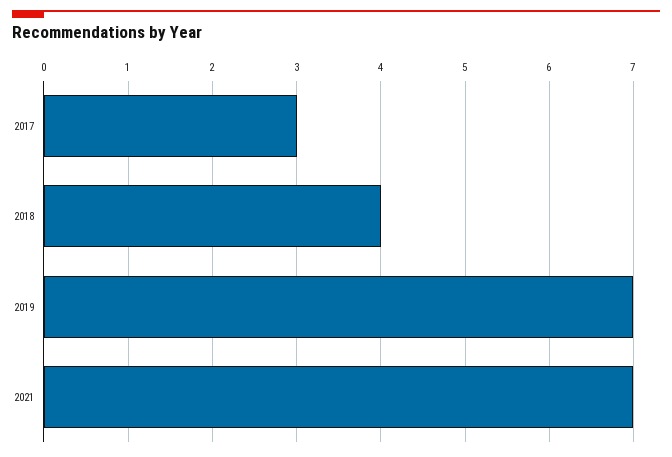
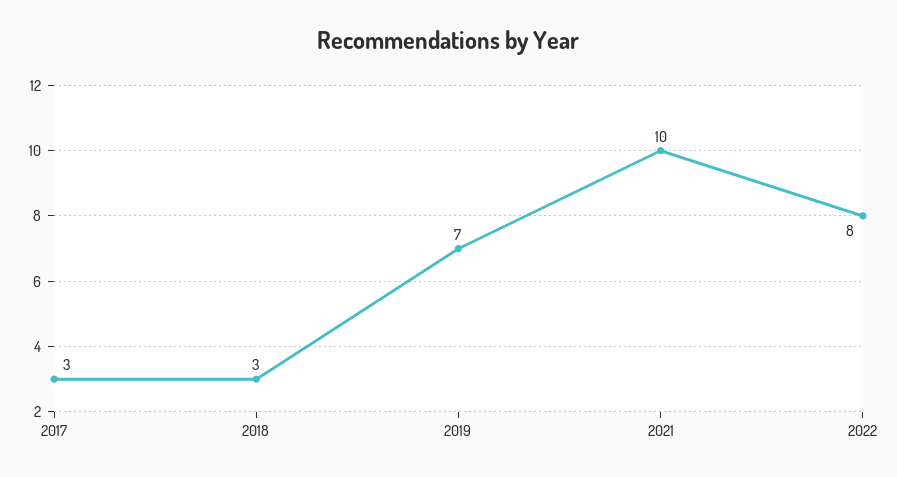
2018: 4 -> 3
2021: 7 -> 10
2022: none -> 8

